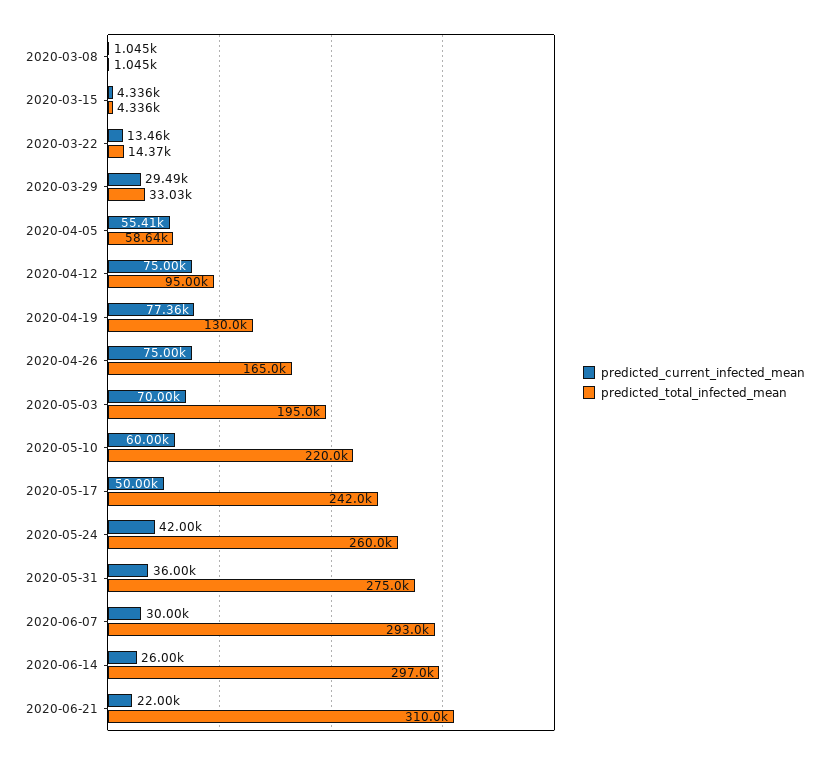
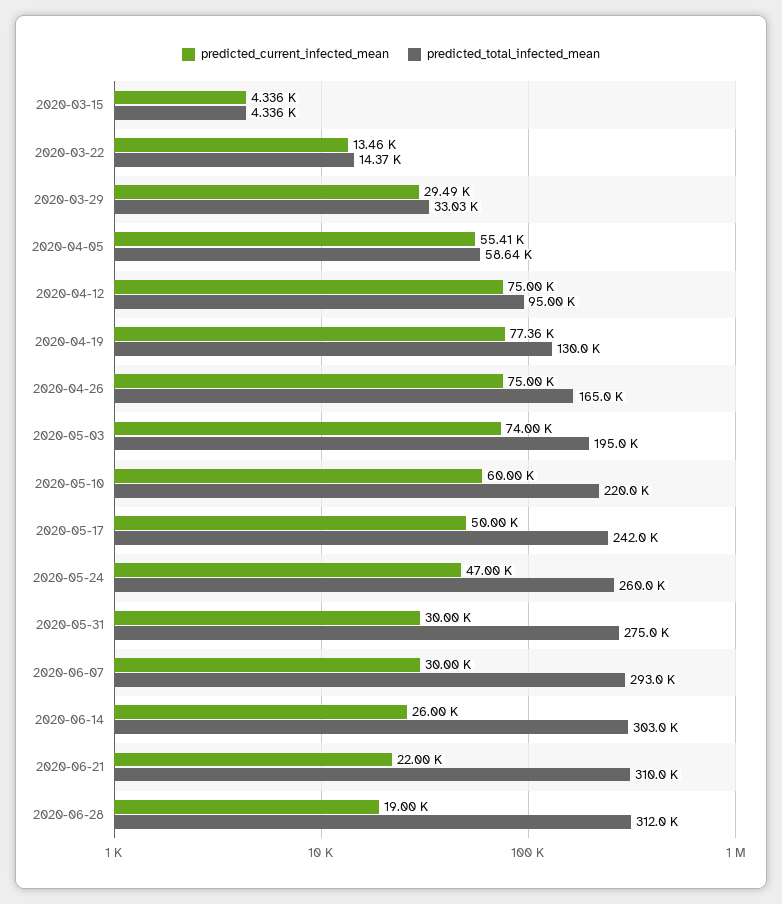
predicted_current_infected_mean, 2020-03-08: 1045 -> none
predicted_total_infected_mean, 2020-03-08: 1045 -> none
predicted_current_infected_mean, 2020-05-03: 70000 -> 74000
predicted_current_infected_mean, 2020-05-24: 42000 -> 47000
predicted_current_infected_mean, 2020-05-31: 36000 -> 30000
predicted_total_infected_mean, 2020-06-14: 297000 -> 303000
predicted_current_infected_mean, 2020-06-28: none -> 19000
predicted_total_infected_mean, 2020-06-28: none -> 312000

